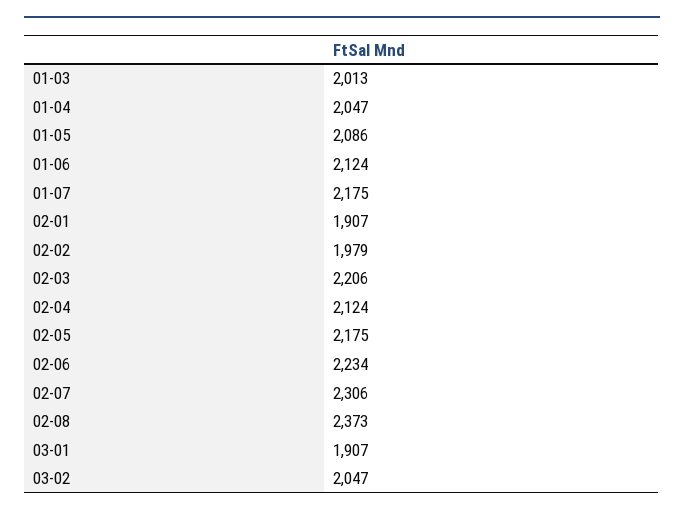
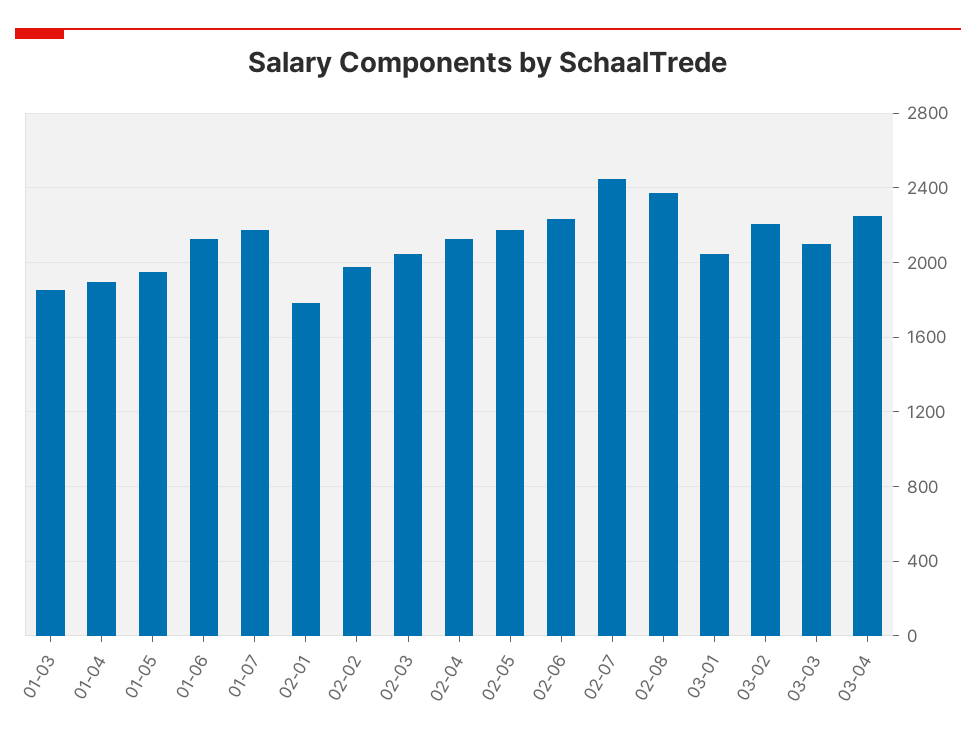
01-03: 2013 -> 1850
01-04: 2047 -> 1900
01-05: 2086 -> 1950
02-01: 1907 -> 1800
02-03: 2206 -> 2050
02-07: 2306 -> 2450
03-01: 1907 -> 2050
03-02: 2047 -> 2200
03-03: none -> 2100
03-04: none -> 2250

